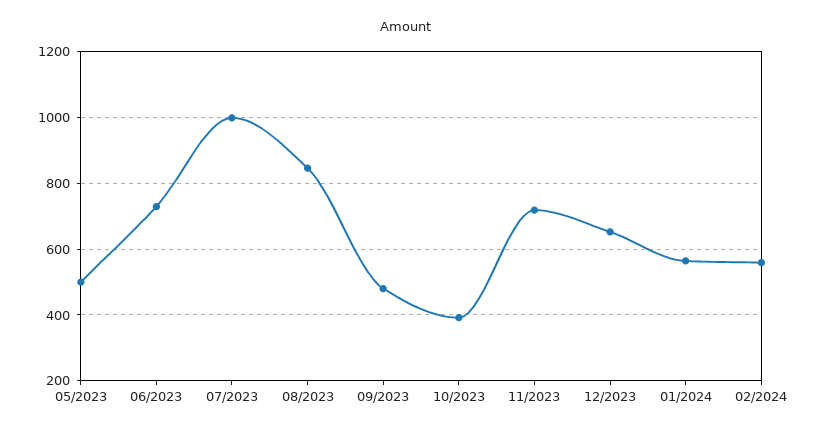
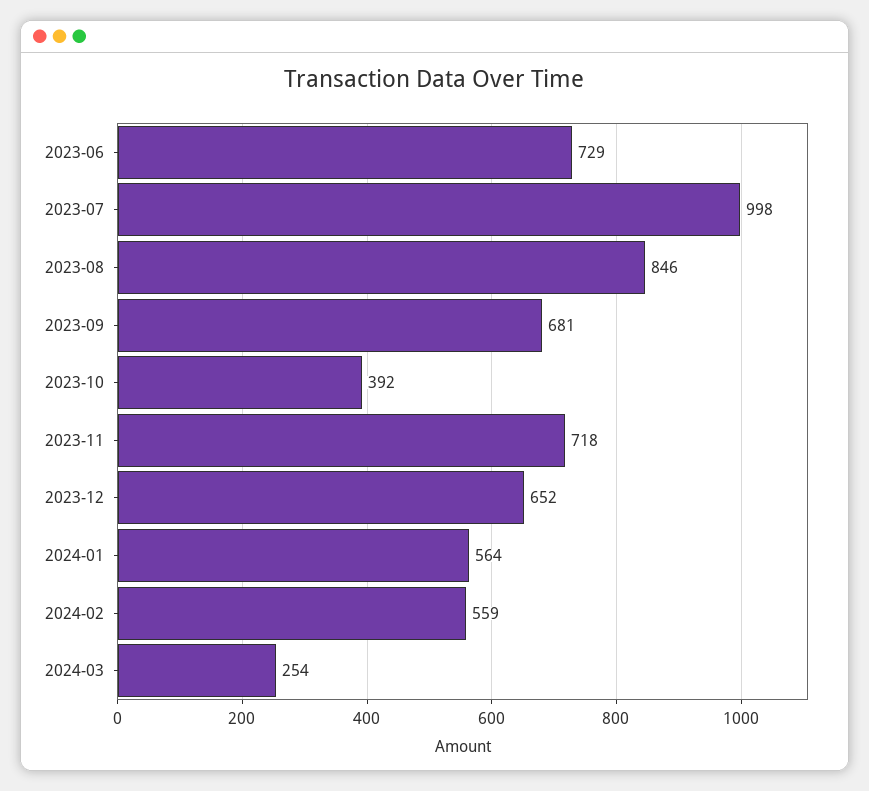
05/2023: 500 -> none
09/2023: 480 -> 681
2024-03: none -> 254

